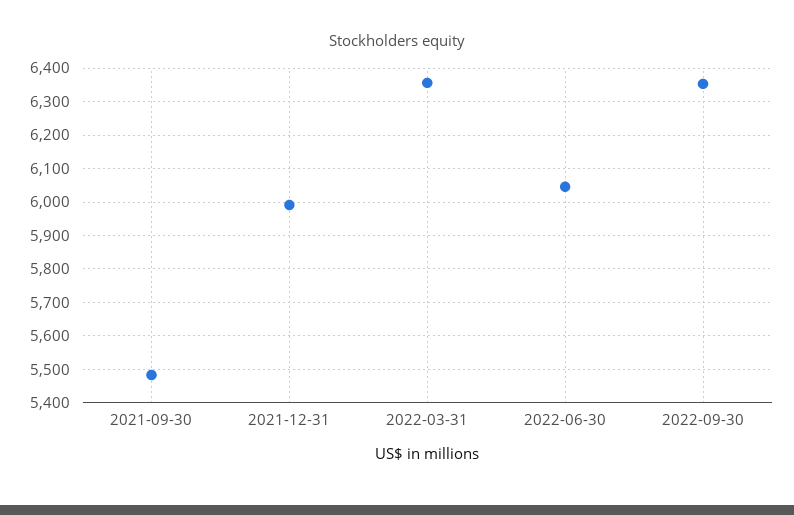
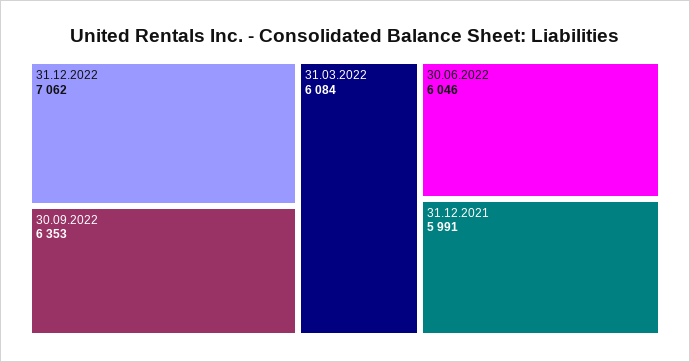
2021-09-30: 5480 -> none
2022-03-31: 6360 -> 6084
31.12.2022: none -> 7062

